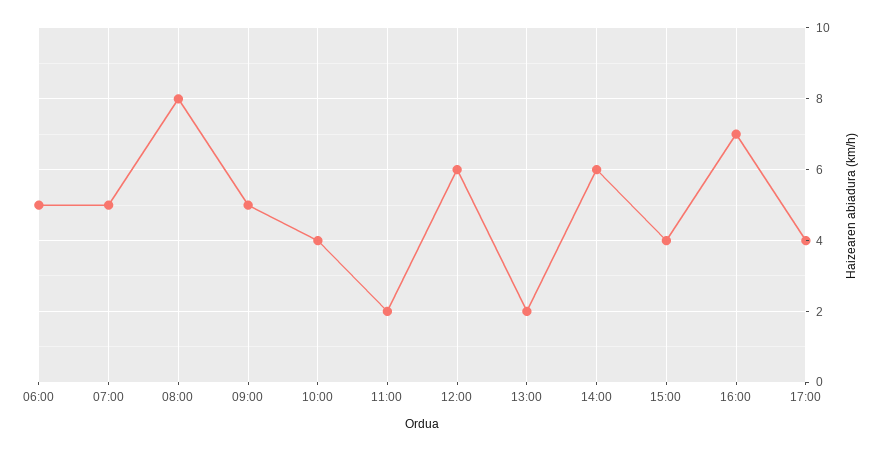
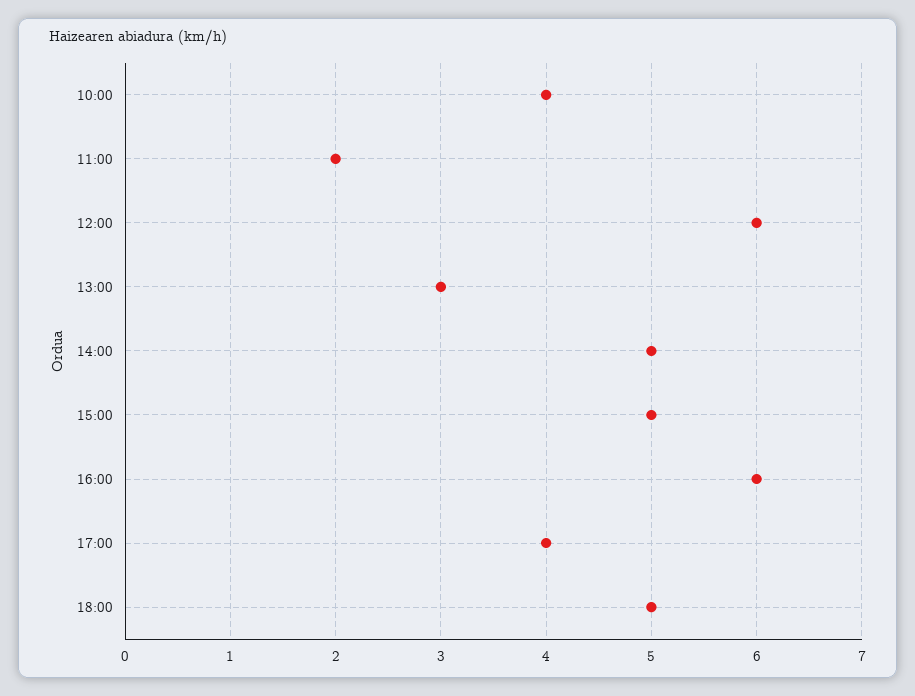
06:00: 5 -> none
07:00: 5 -> none
08:00: 8 -> none
09:00: 5 -> none
13:00: 2 -> 3
14:00: 6 -> 5
15:00: 4 -> 5
16:00: 7 -> 6
18:00: none -> 5

